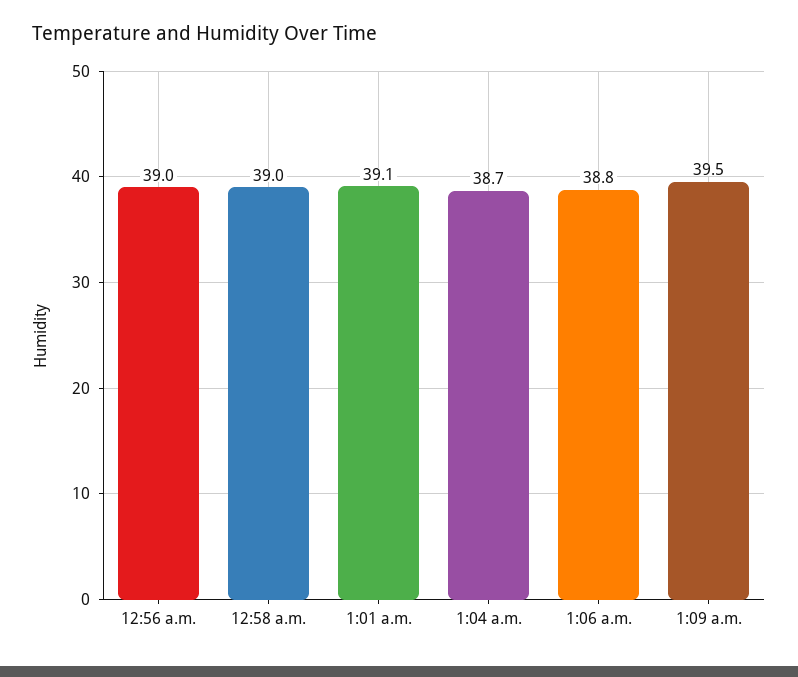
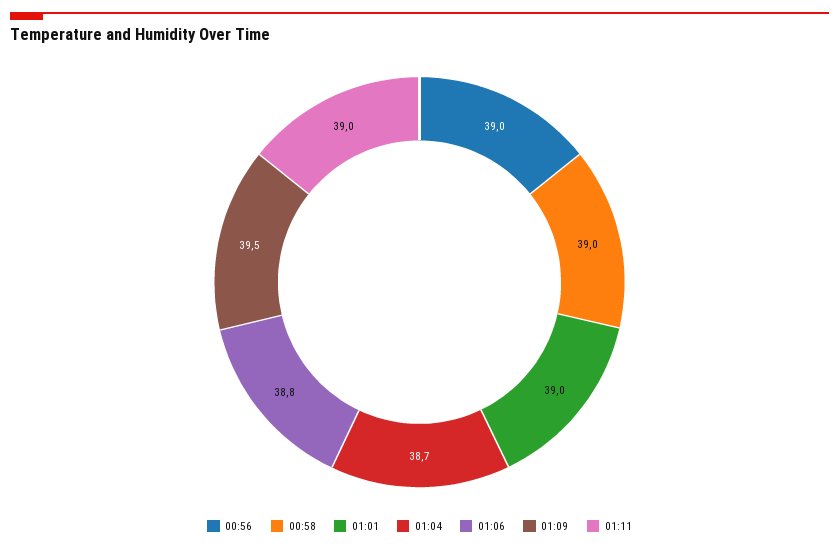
1:01 a.m.: 39.1 -> 39
01:11: none -> 39

